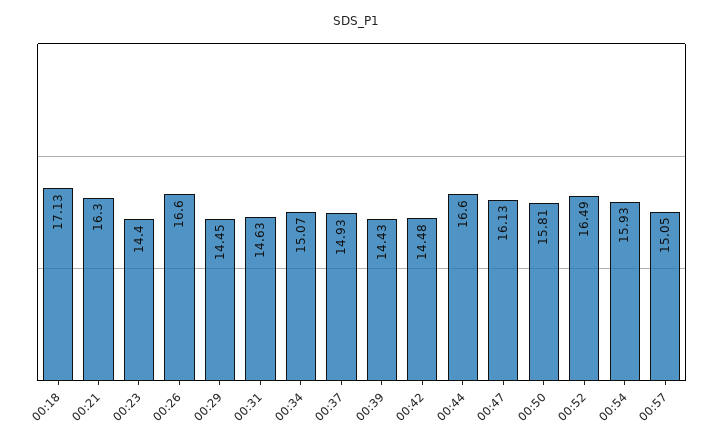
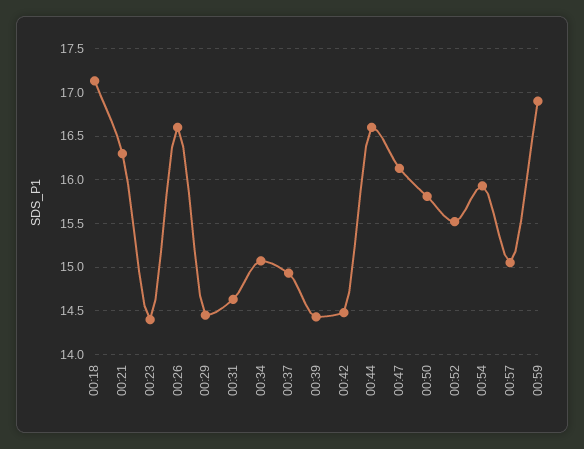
00:52: 16.49 -> 15.5
00:59: none -> 16.9

